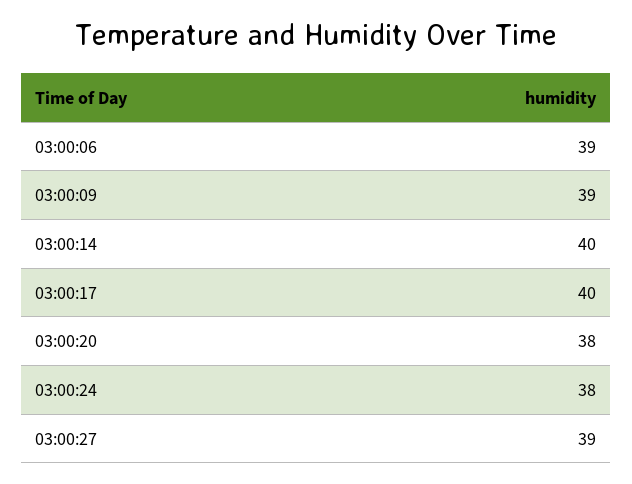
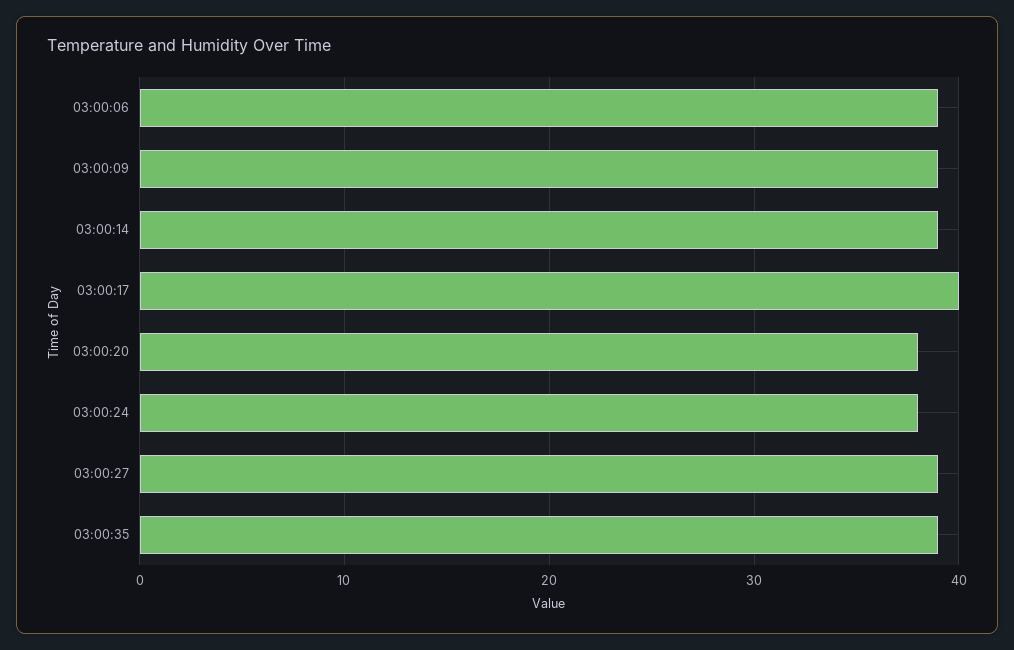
03:00:14: 40 -> 39
03:00:35: none -> 39

